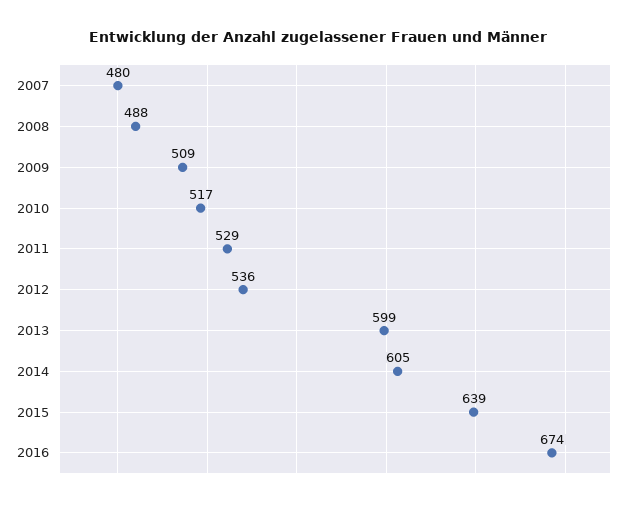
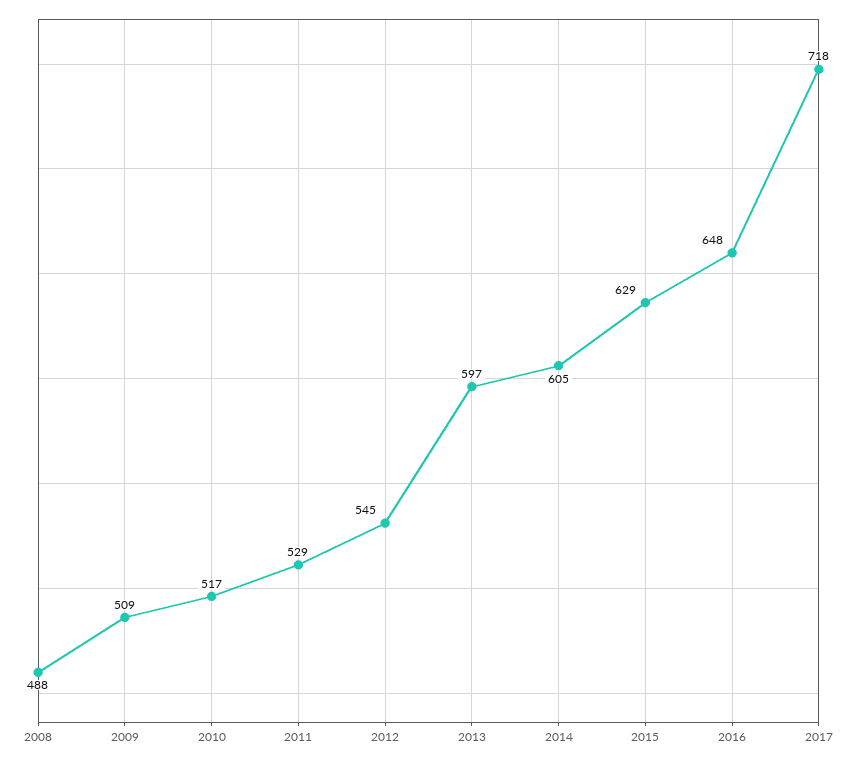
2007: 480 -> none
2012: 536 -> 545
2013: 599 -> 597
2015: 639 -> 629
2016: 674 -> 648
2017: none -> 718

